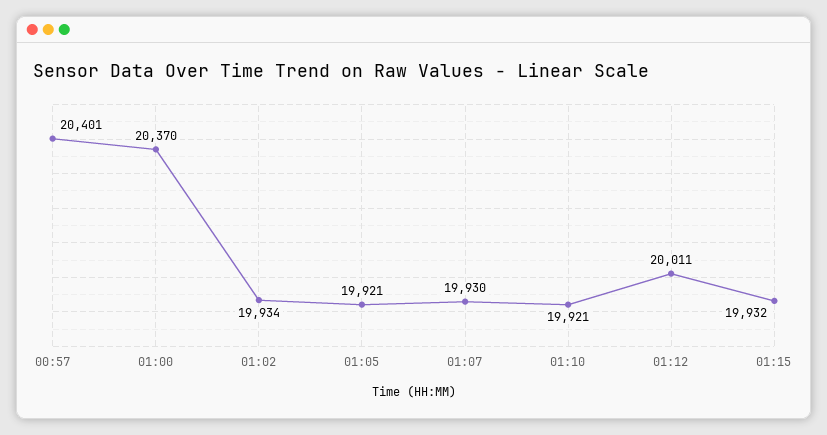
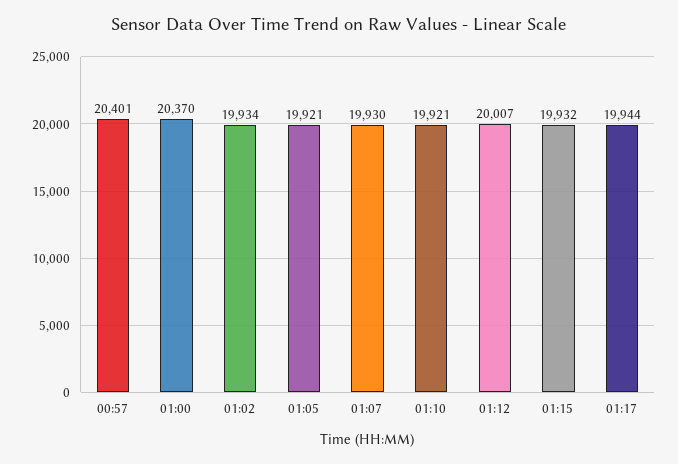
01:12: 20011 -> 20007
01:17: none -> 19944

